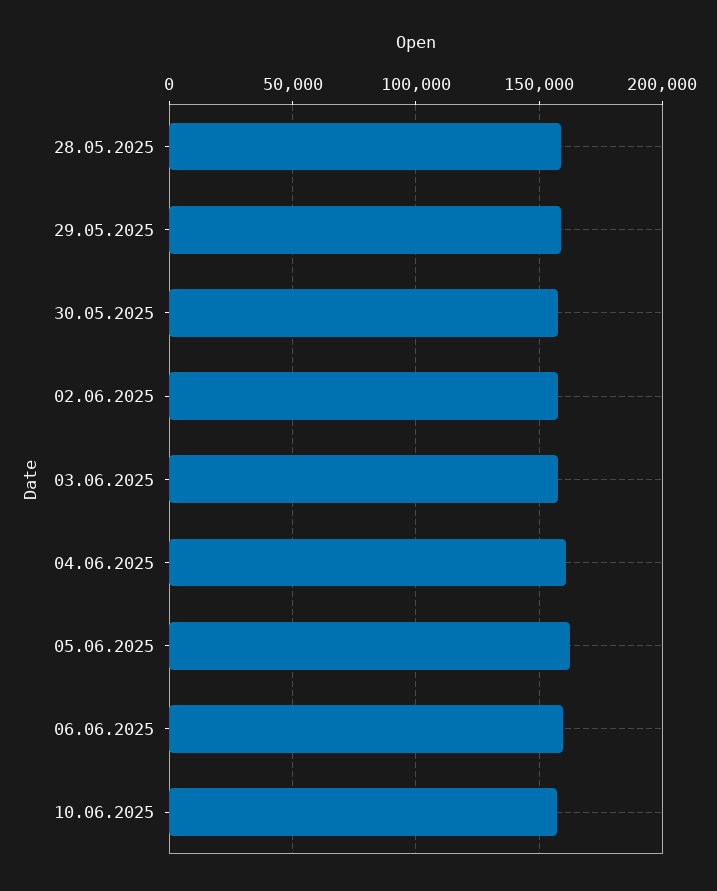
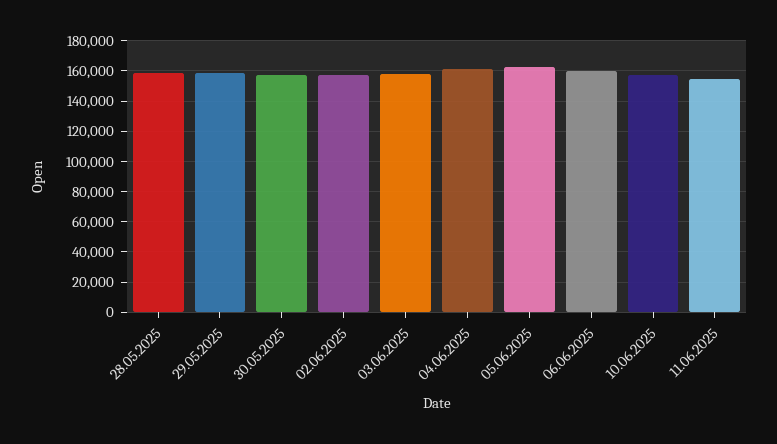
11.06.2025: none -> 155000

